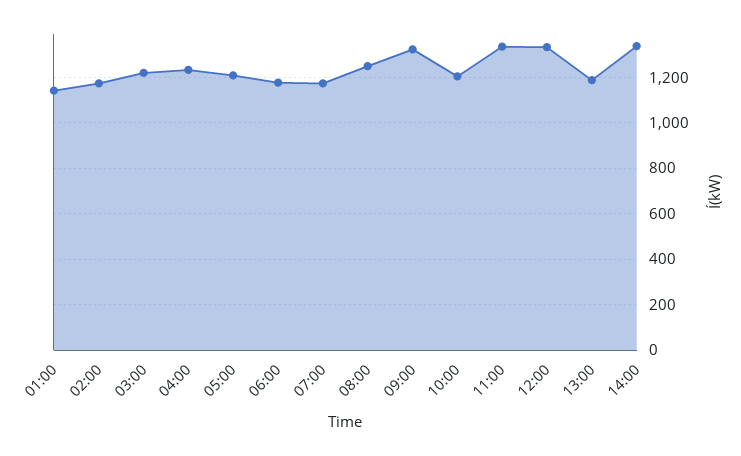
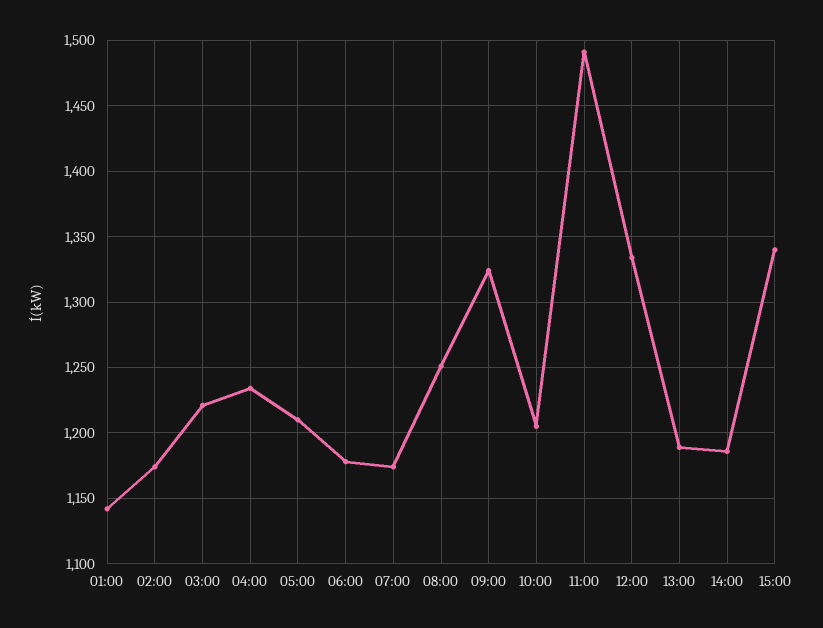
11:00: 1350 -> 1490
14:00: 1350 -> 1185
15:00: none -> 1340

